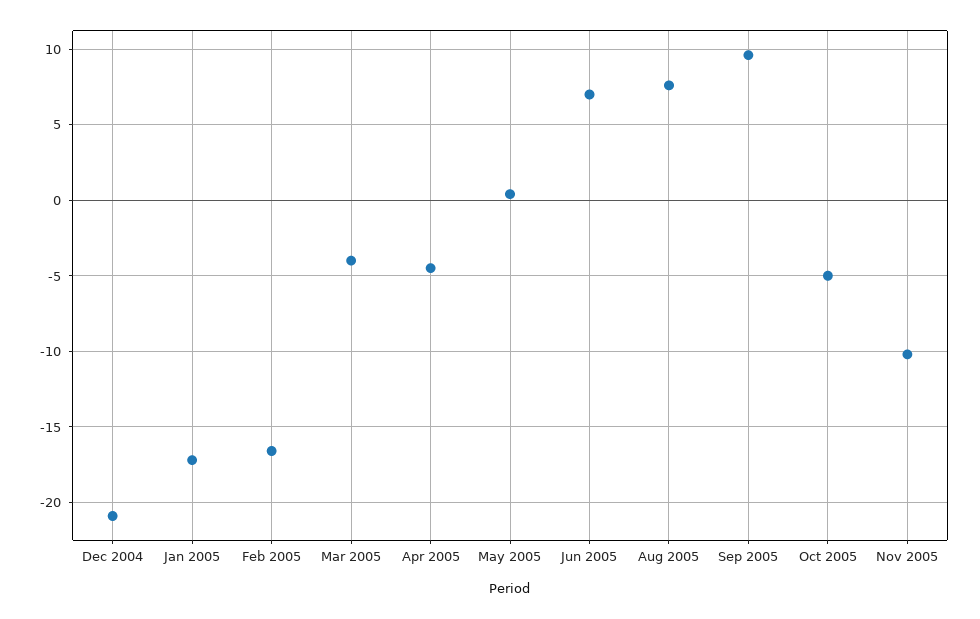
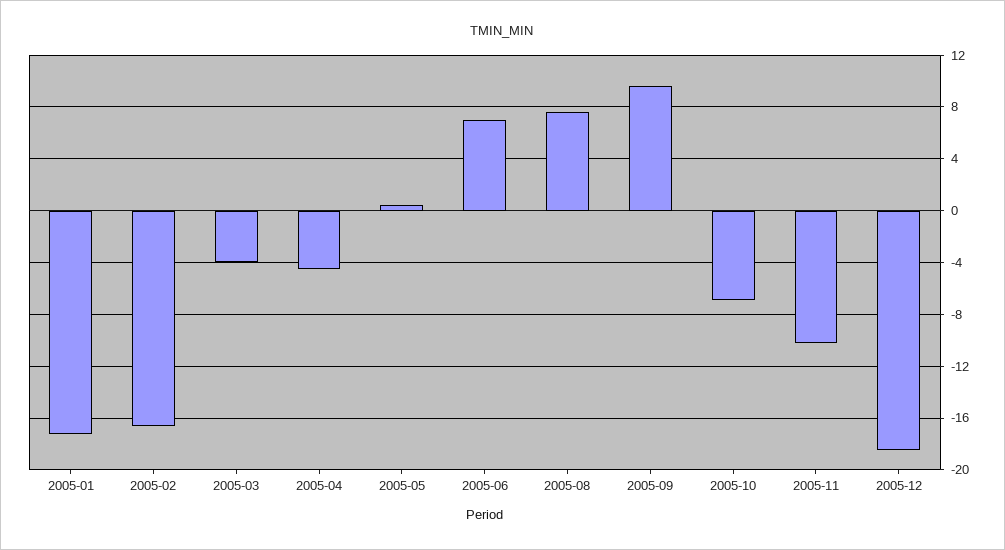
Dec 2004: -21 -> none
Oct 2005: -5 -> -7
2005-12: none -> -18.5

